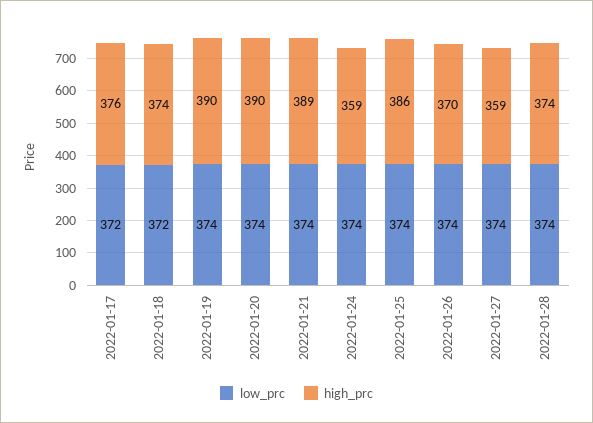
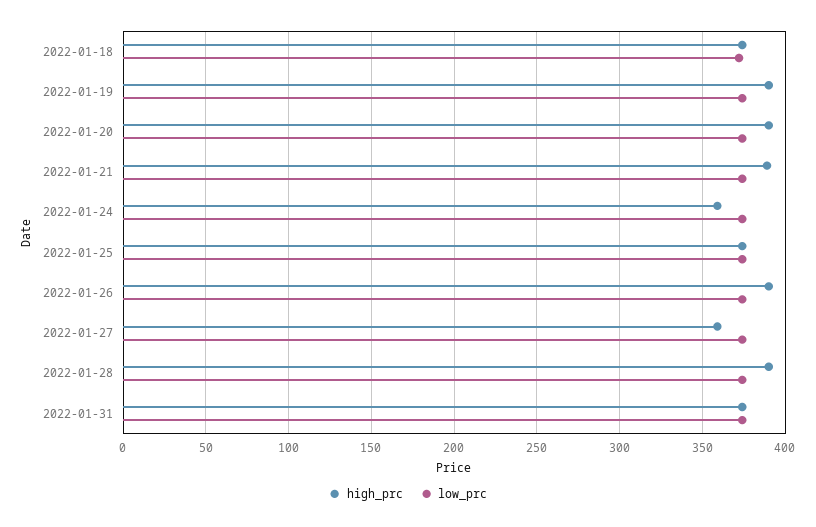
low_prc, 2022-01-17: 372 -> none
high_prc, 2022-01-17: 376 -> none
high_prc, 2022-01-25: 386 -> 375
high_prc, 2022-01-26: 370 -> 390
high_prc, 2022-01-28: 374 -> 390
high_prc, 2022-01-31: none -> 375
low_prc, 2022-01-31: none -> 375

